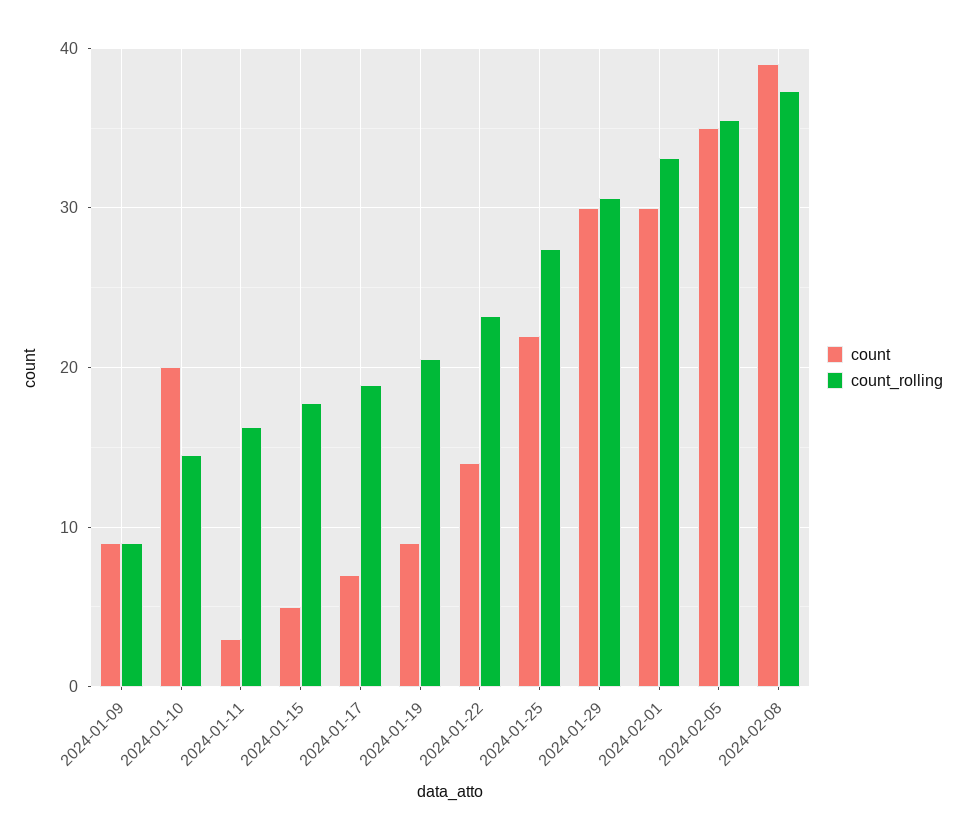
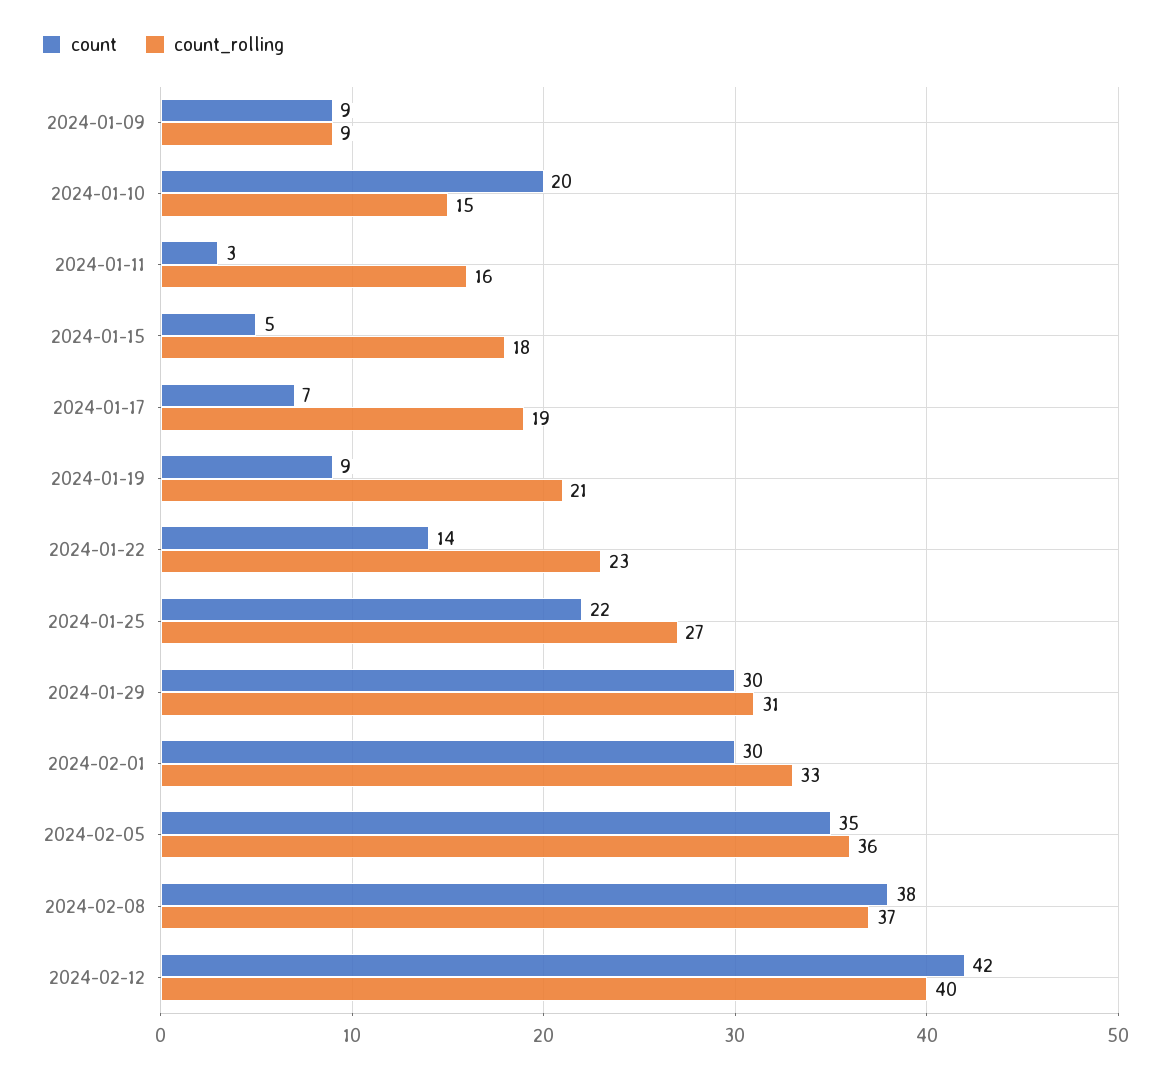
count, 2024-02-08: 39 -> 38
count, 2024-02-12: none -> 42
count_rolling, 2024-02-12: none -> 40

